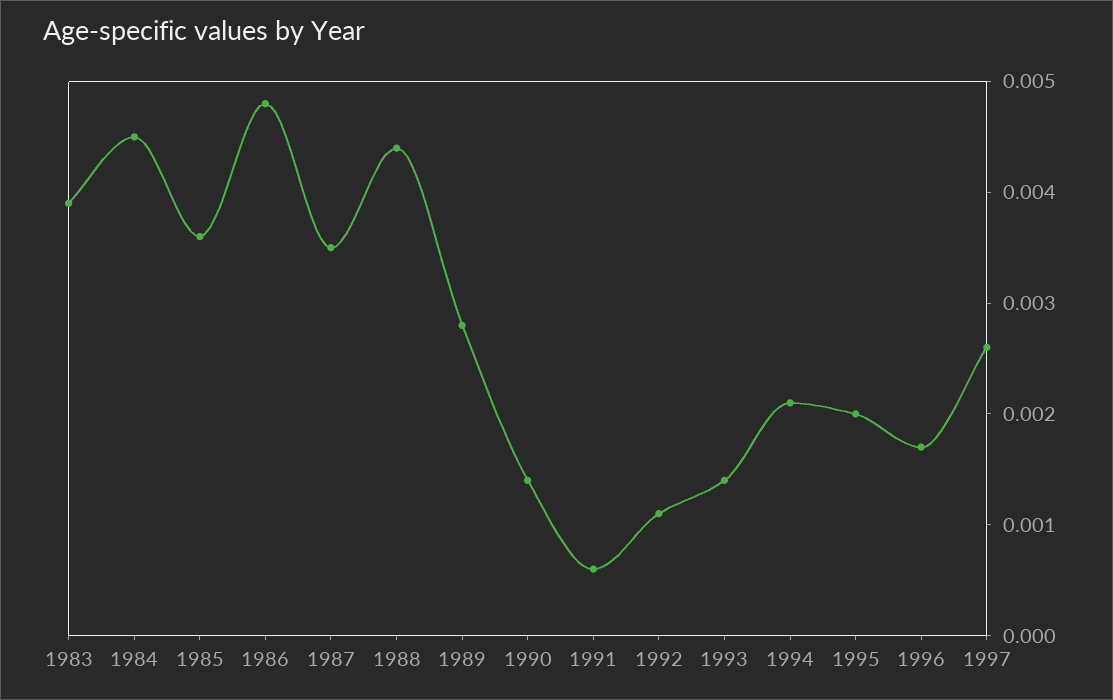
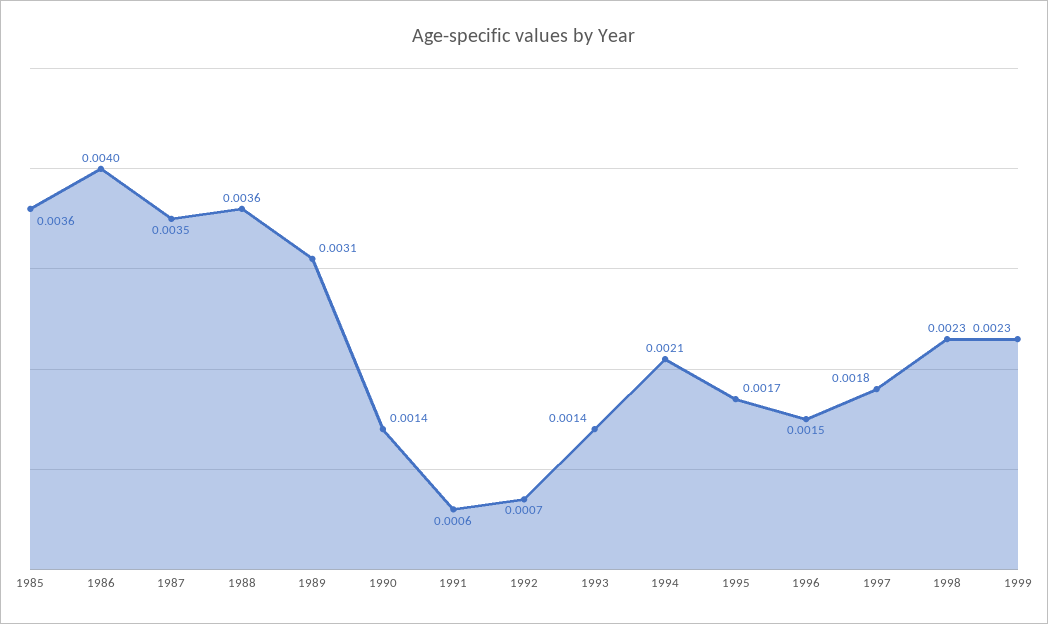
1983: 0.0039 -> none
1984: 0.0045 -> none
1986: 0.0048 -> 0.004
1988: 0.0044 -> 0.0036
1989: 0.0028 -> 0.0031
1992: 0.0011 -> 0.0007
1995: 0.002 -> 0.0017
1996: 0.0017 -> 0.0015
1997: 0.0026 -> 0.0018
1998: none -> 0.0023
1999: none -> 0.0023

